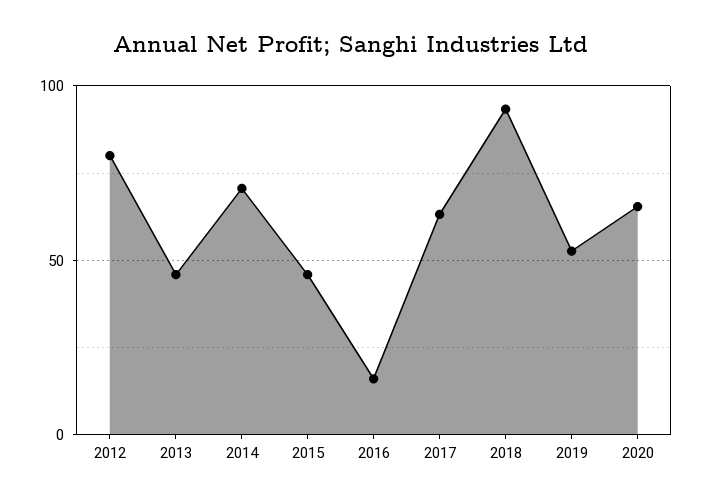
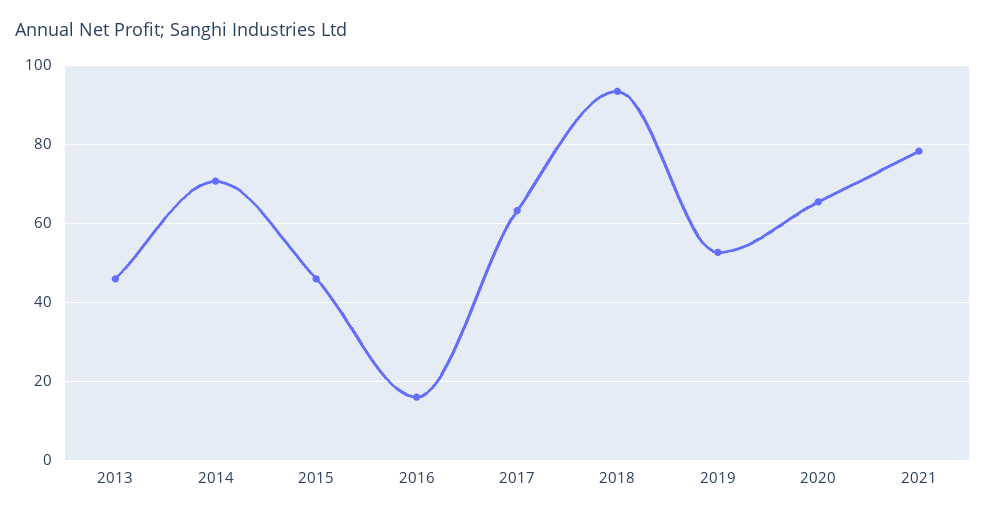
2012: 80 -> none
2021: none -> 78

